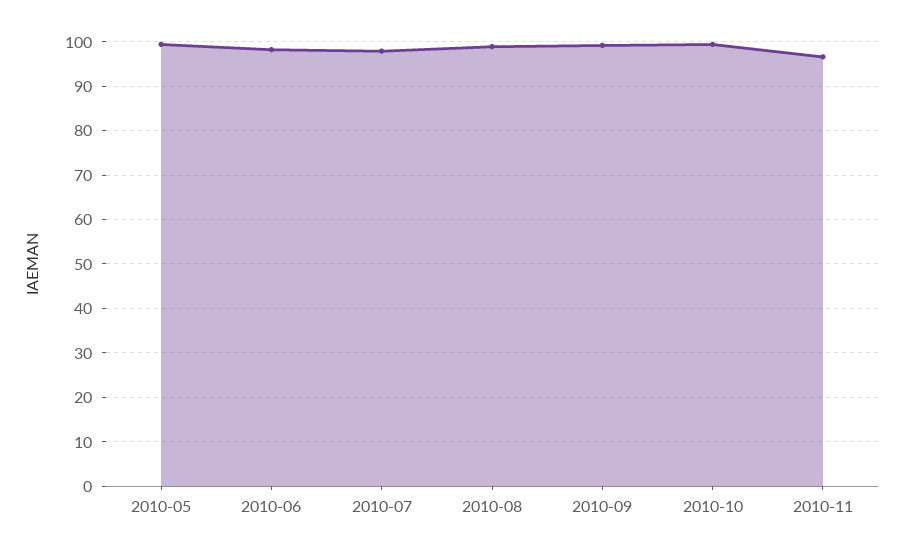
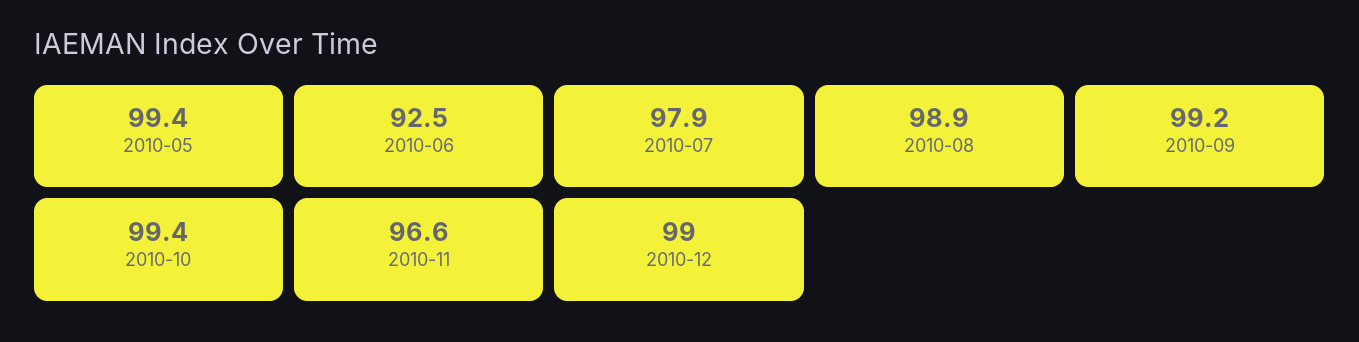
2010-06: 98 -> 92.5
2010-12: none -> 99

